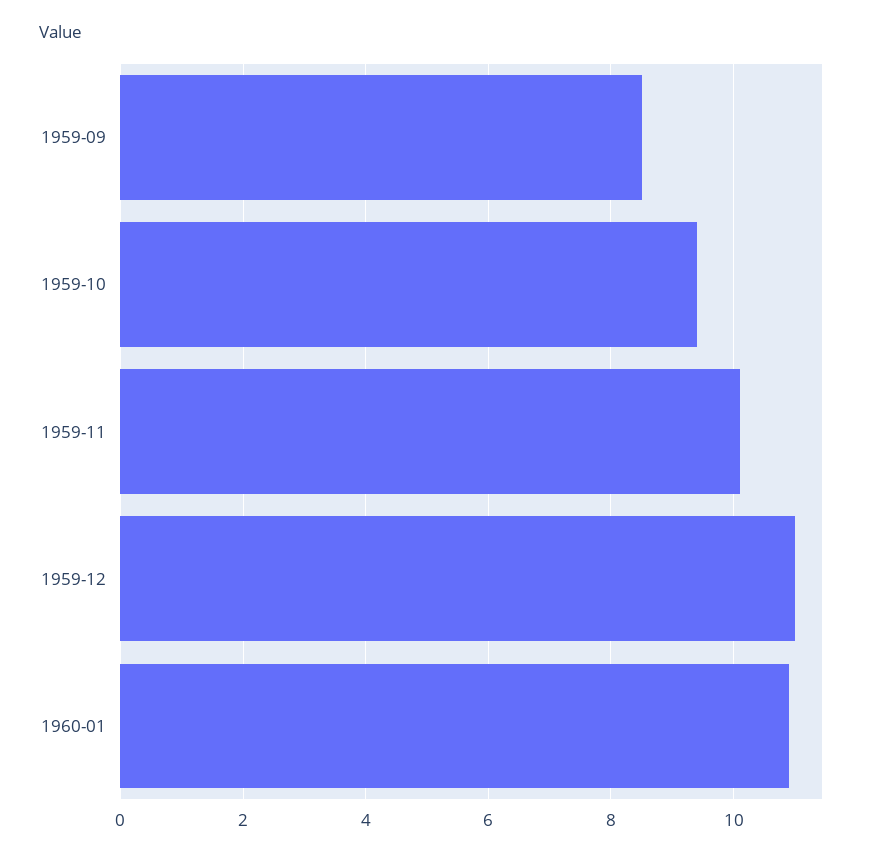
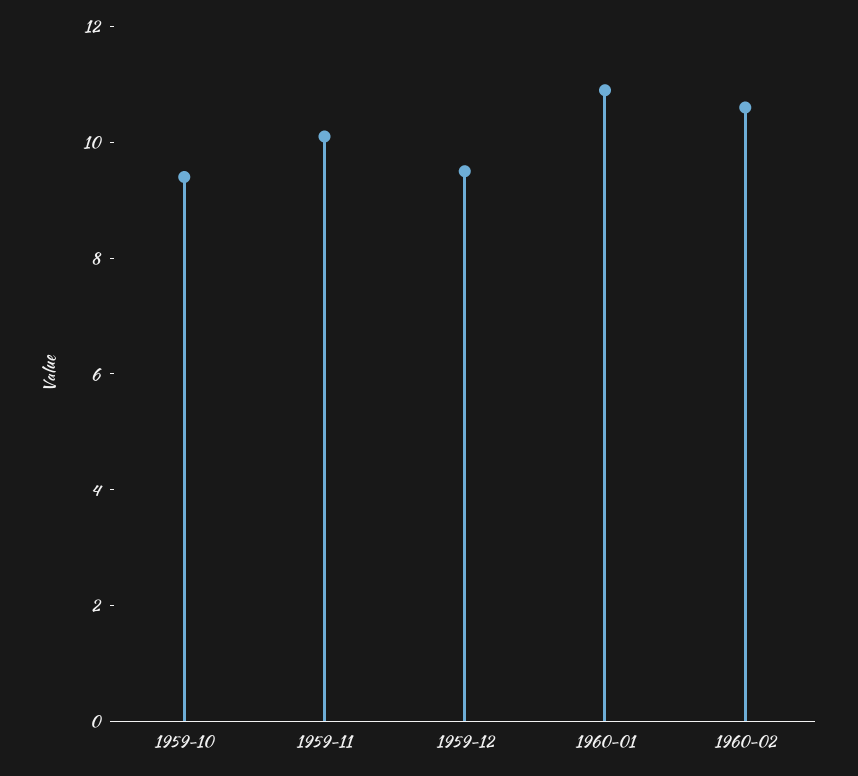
1959-09: 8.5 -> none
1959-12: 11 -> 9.5
1960-02: none -> 10.5

